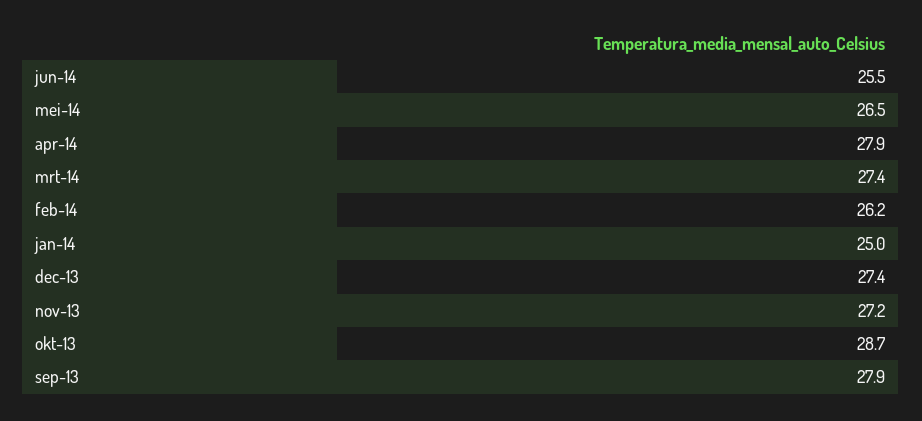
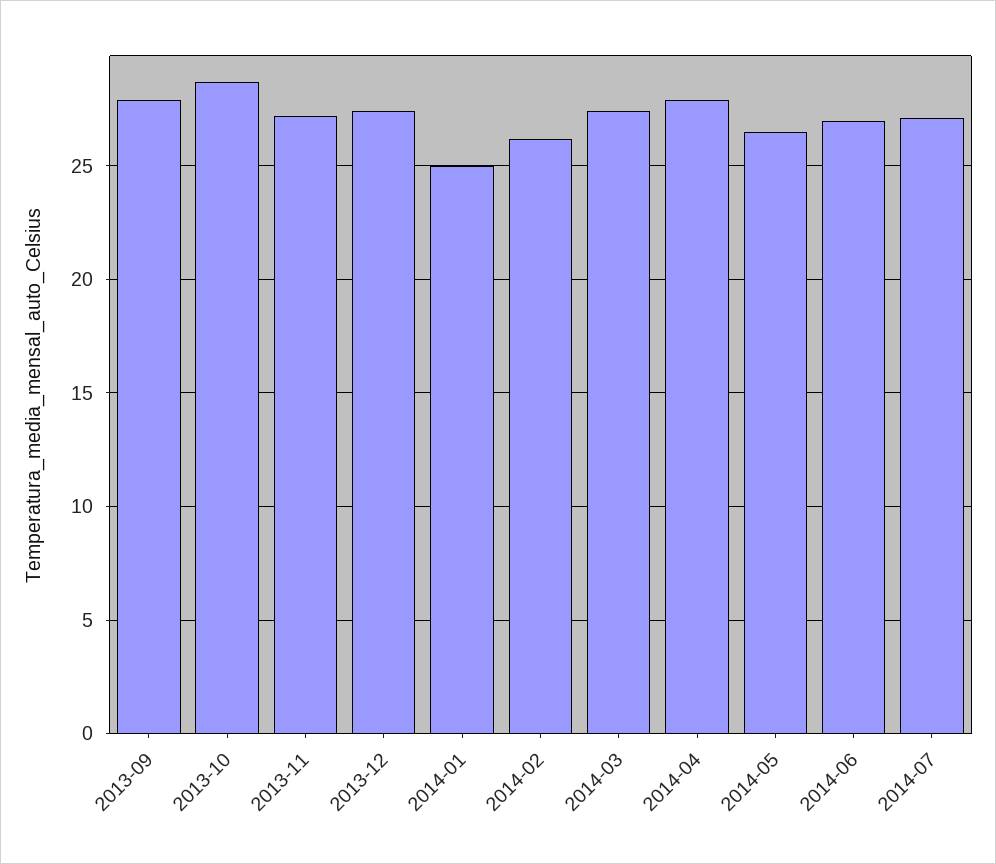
jun-14: 25.5 -> 27
2014-07: none -> 27

